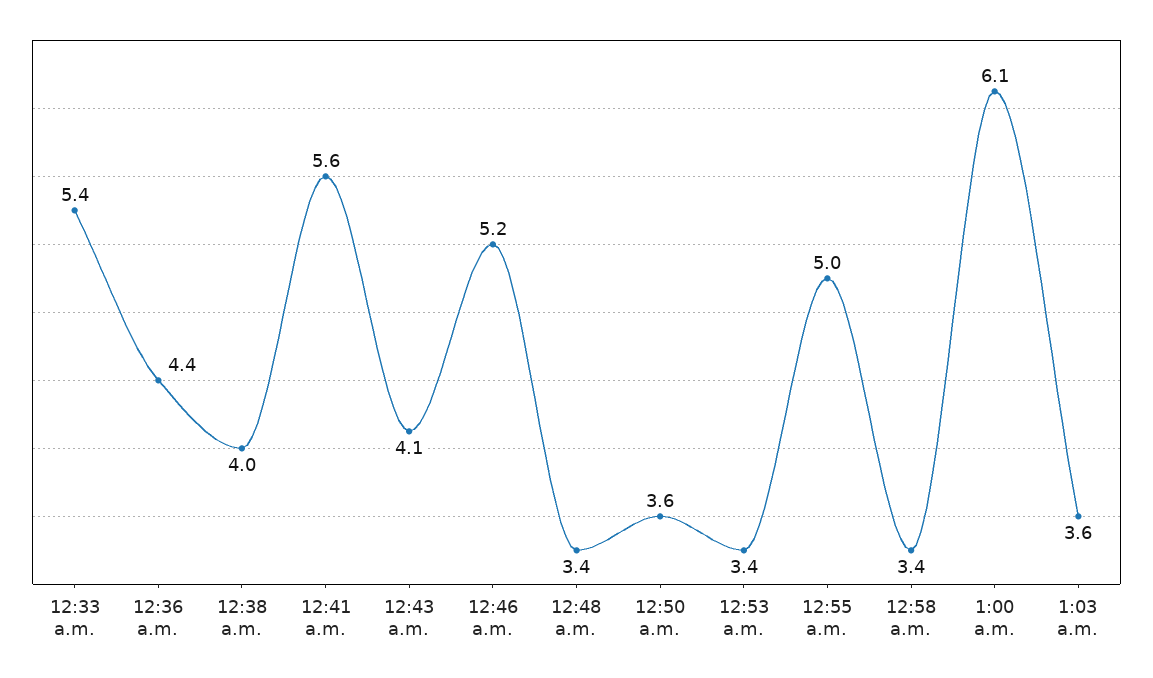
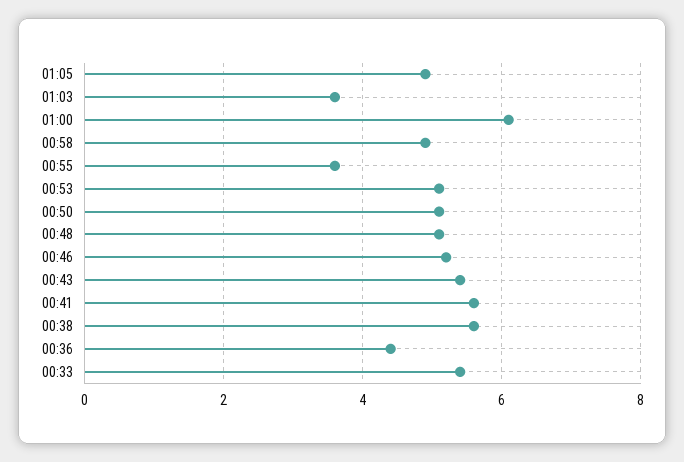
12:38 a.m.: 4 -> 5.5
12:43 a.m.: 4.1 -> 5.5
12:48 a.m.: 3.4 -> 5
12:50 a.m.: 3.6 -> 5
12:53 a.m.: 3.4 -> 5
12:55 a.m.: 5 -> 3.5
12:58 a.m.: 3.4 -> 5
01:05: none -> 5

